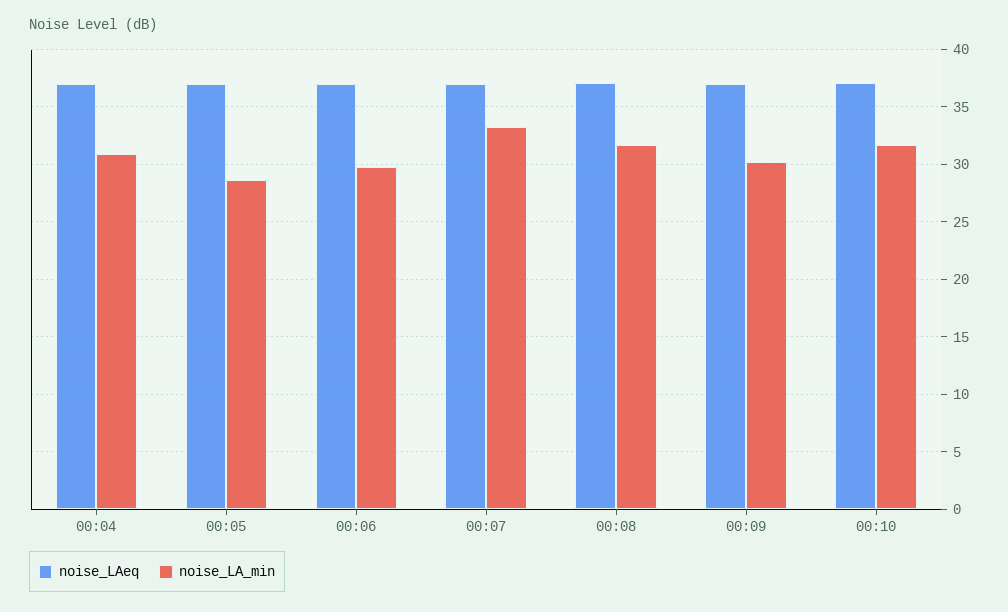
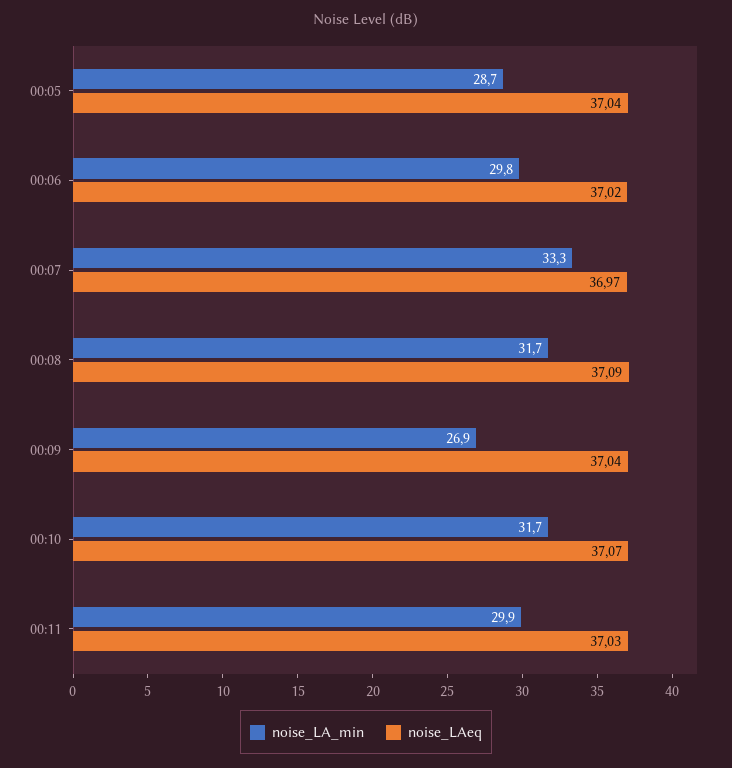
noise_LAeq, 00:04: 37 -> none
noise_LA_min, 00:04: 31 -> none
noise_LA_min, 00:09: 30 -> 26.9
noise_LA_min, 00:11: none -> 29.9
noise_LAeq, 00:11: none -> 37.03

